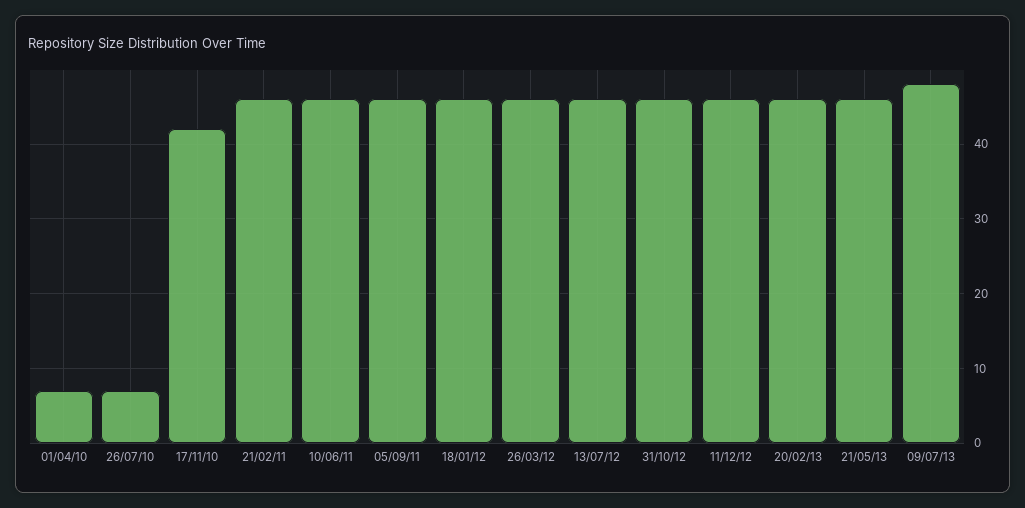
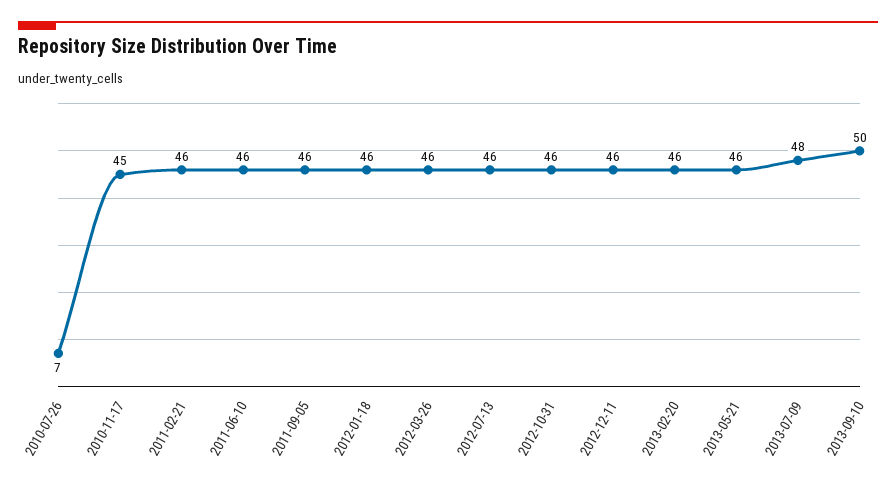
01/04/10: 7 -> none
17/11/10: 42 -> 45
2013-09-10: none -> 50

